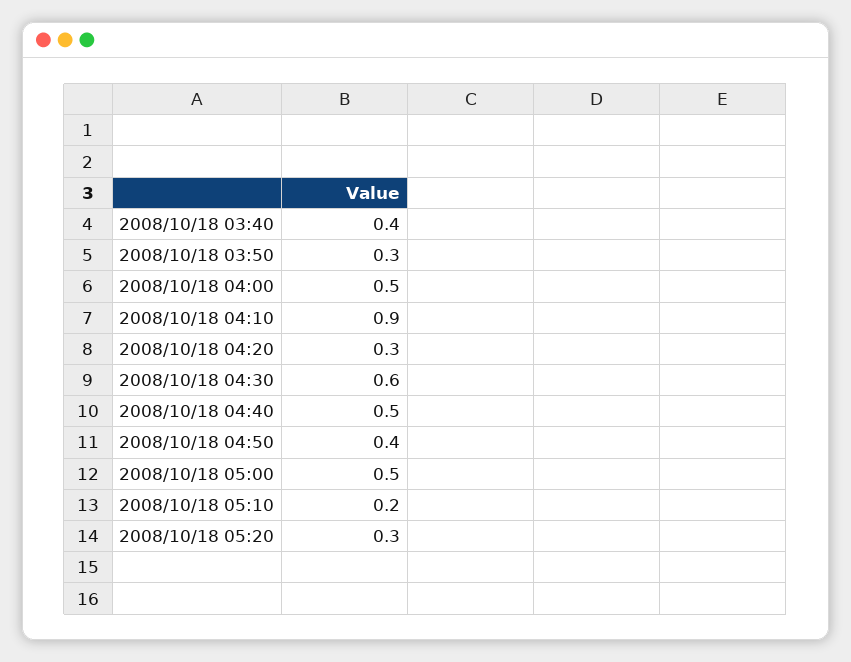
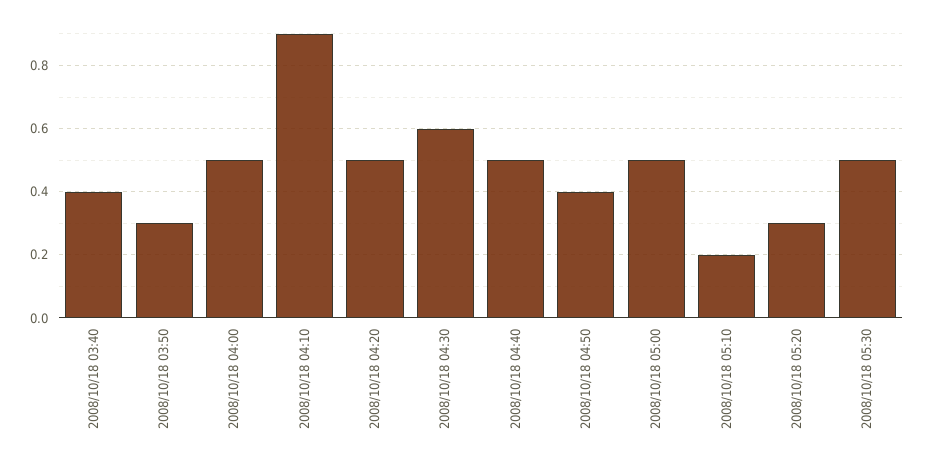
2008/10/18 04:20: 0.3 -> 0.5
2008/10/18 05:30: none -> 0.5

